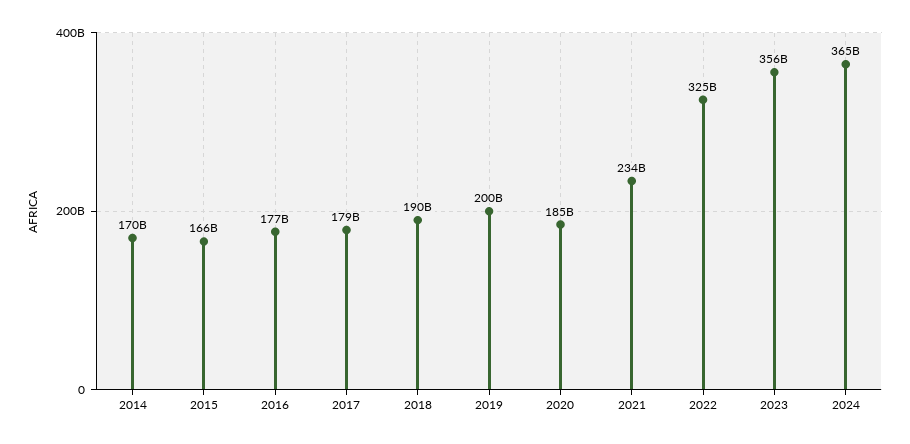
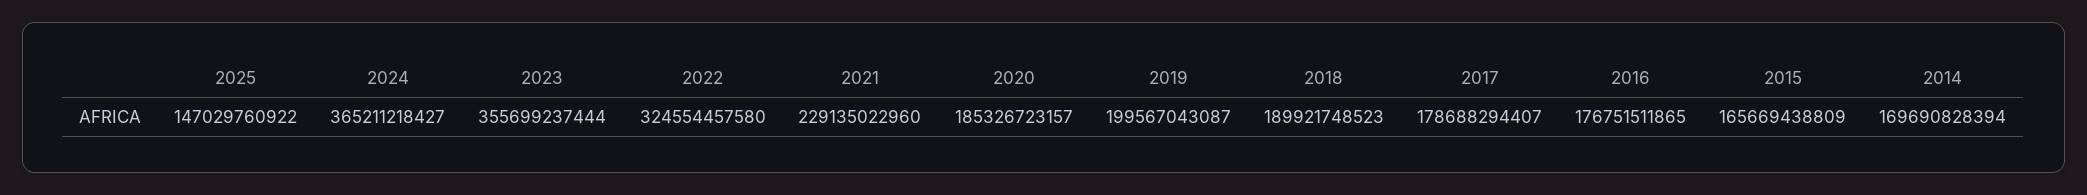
2021: 234000000000 -> 229135022960
2025: none -> 147029760922

